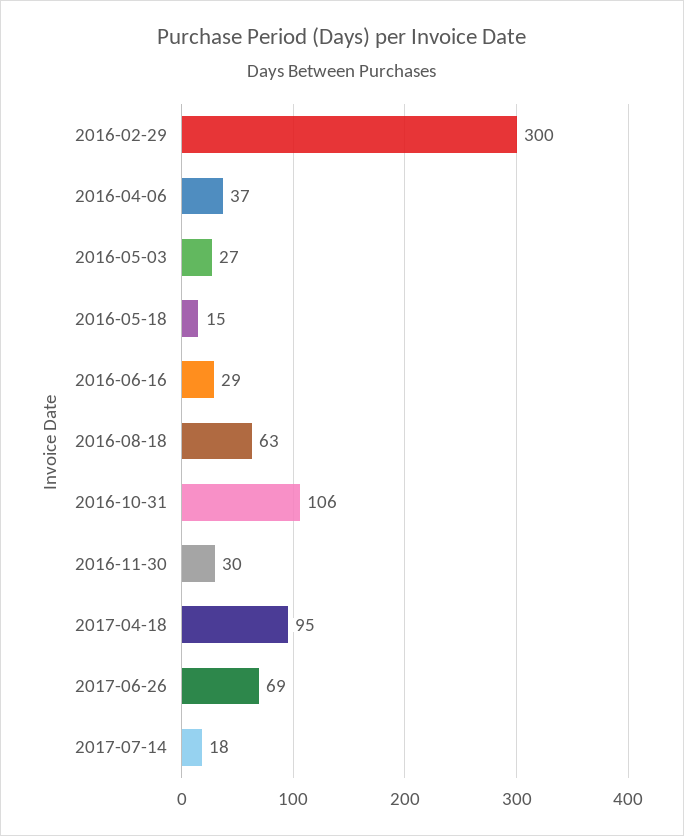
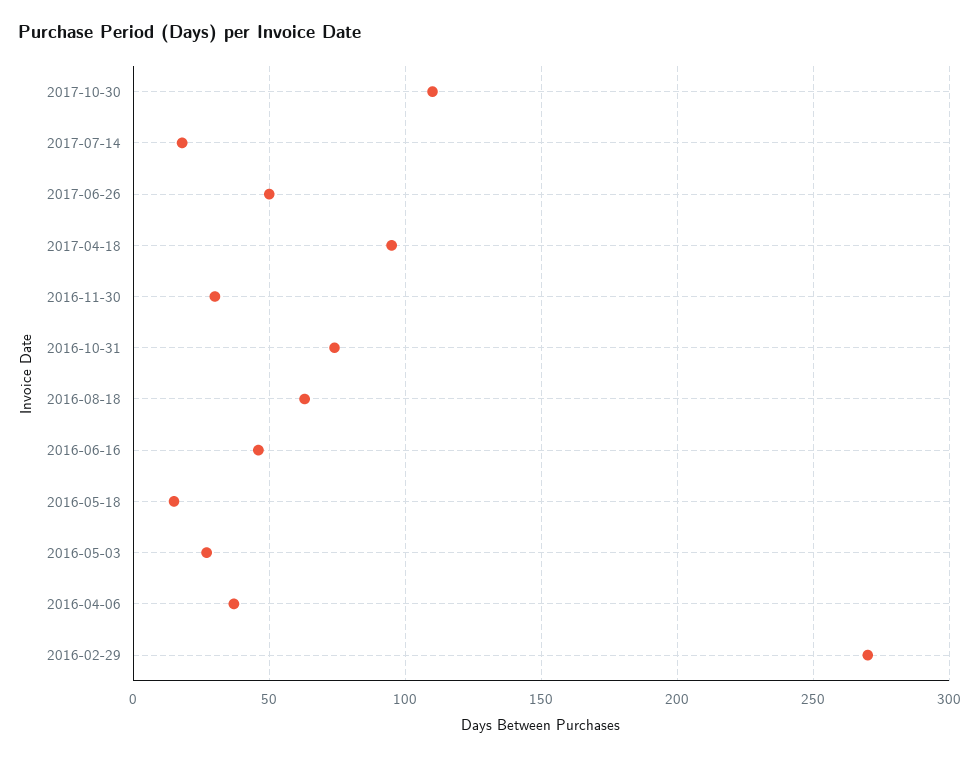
2016-02-29: 300 -> 270
2016-06-16: 29 -> 45
2016-10-31: 106 -> 75
2017-06-26: 69 -> 50
2017-10-30: none -> 110

